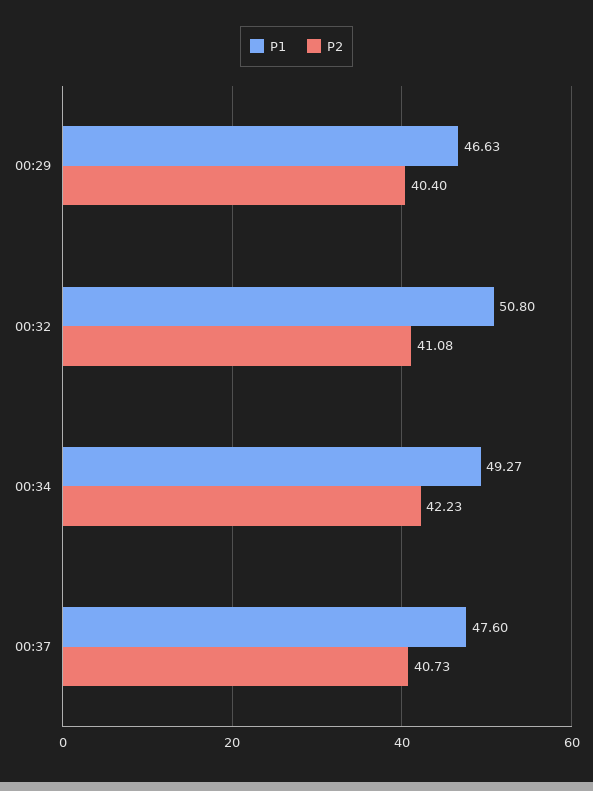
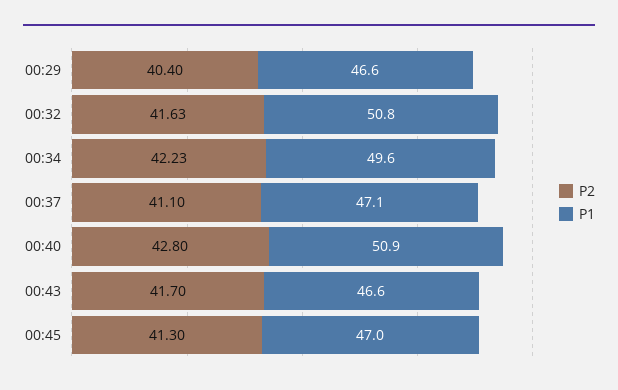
P2, 00:32: 41.08 -> 41.63
P1, 00:34: 49.27 -> 49.6
P1, 00:37: 47.6 -> 47.1
P2, 00:37: 40.73 -> 41.1
P2, 00:40: none -> 42.8
P1, 00:40: none -> 50.9
P2, 00:43: none -> 41.7
P1, 00:43: none -> 46.6
P2, 00:45: none -> 41.3
P1, 00:45: none -> 47

